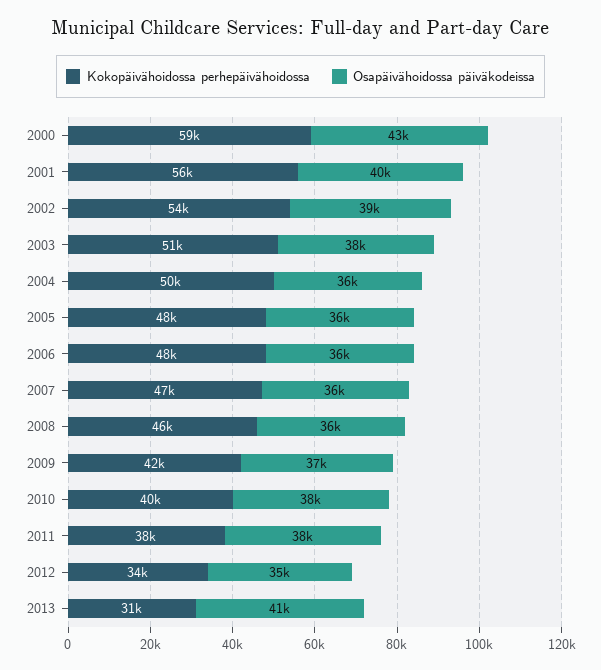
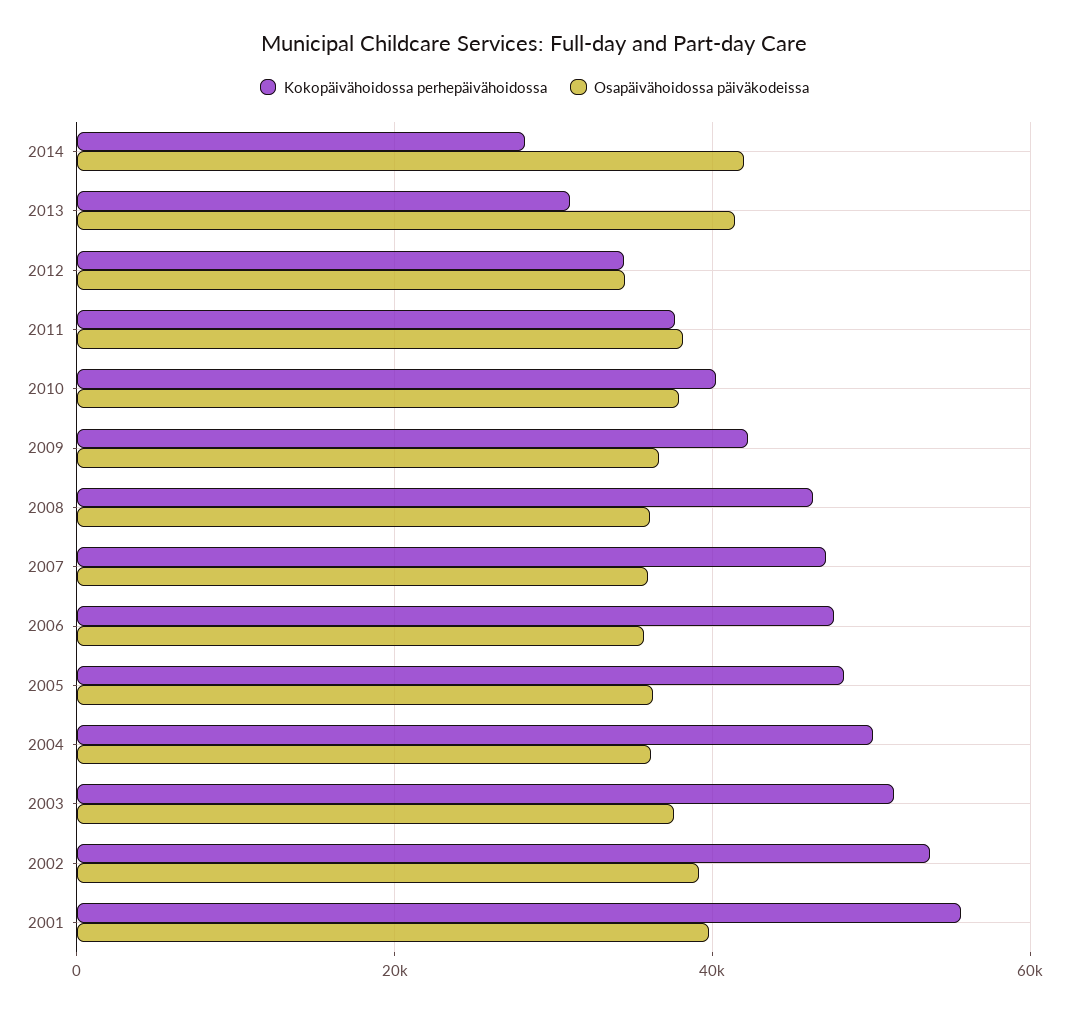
Kokopäivähoidossa perhepäivähoidossa, 2000: 59000 -> none
Osapäivähoidossa päiväkodeissa, 2000: 43000 -> none
Kokopäivähoidossa perhepäivähoidossa, 2014: none -> 28000
Osapäivähoidossa päiväkodeissa, 2014: none -> 42000

